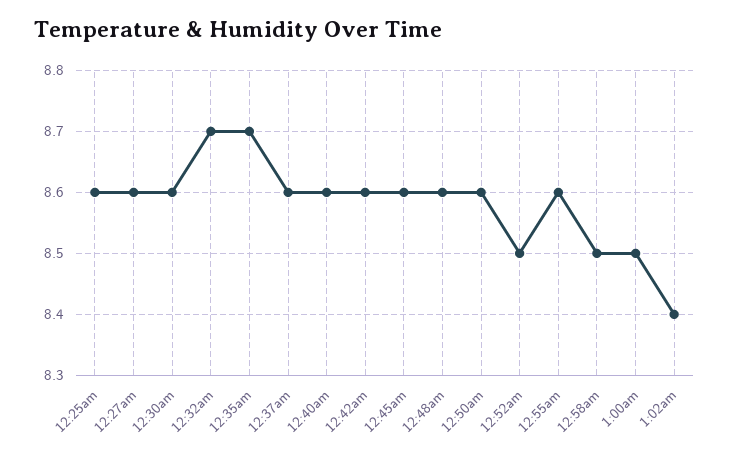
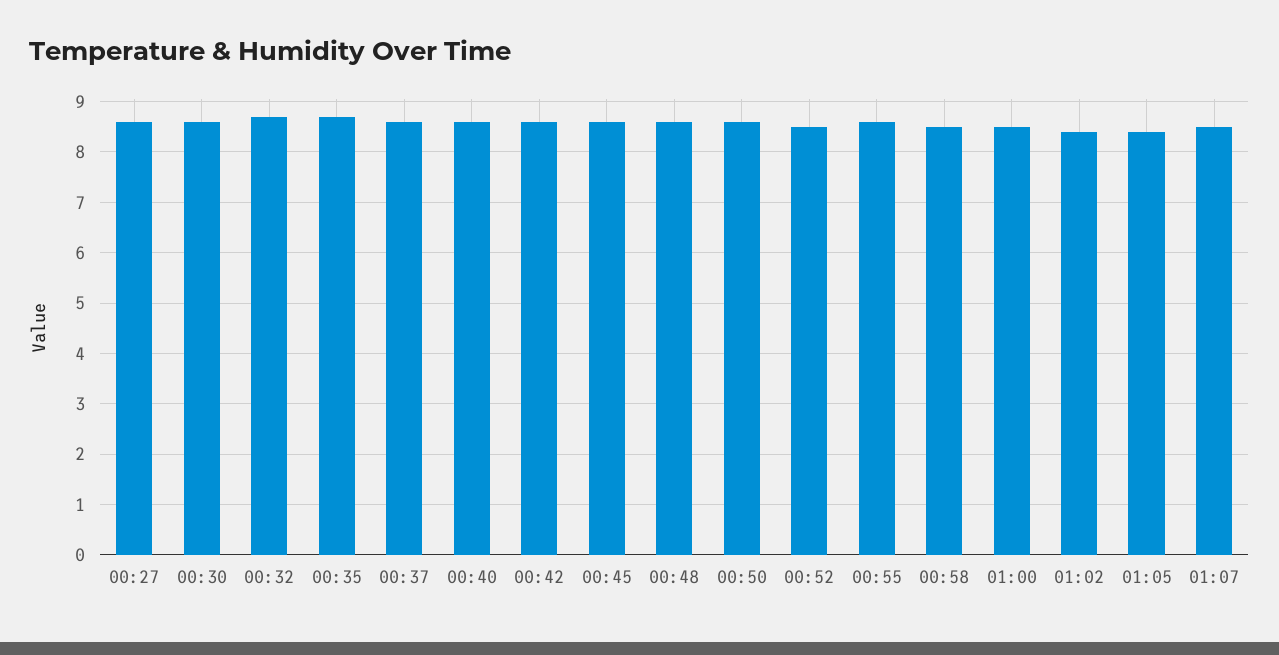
12:25am: 8.6 -> none
01:05: none -> 8.5
01:07: none -> 8.5

